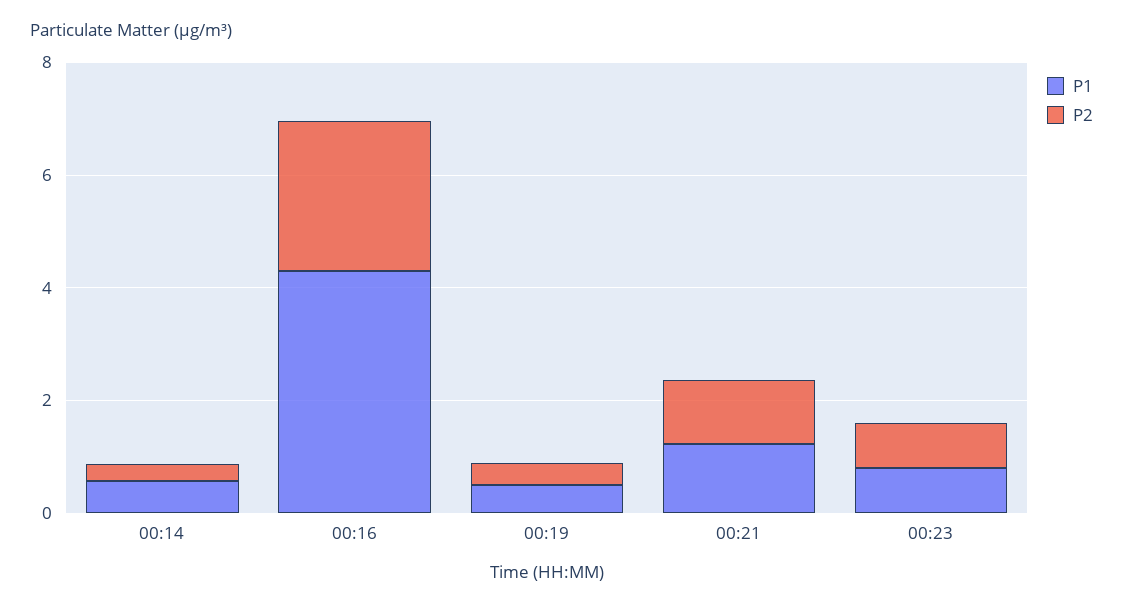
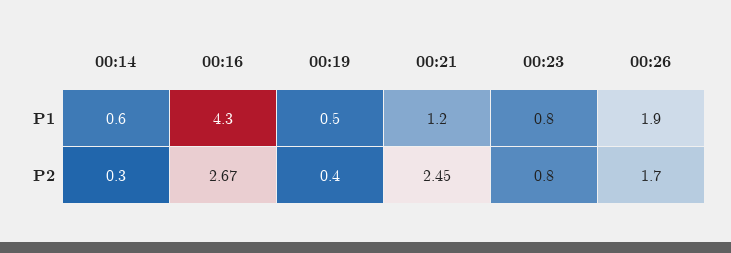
P2, 00:21: 1 -> 2.45
P1, 00:26: none -> 1.9
P2, 00:26: none -> 1.7

